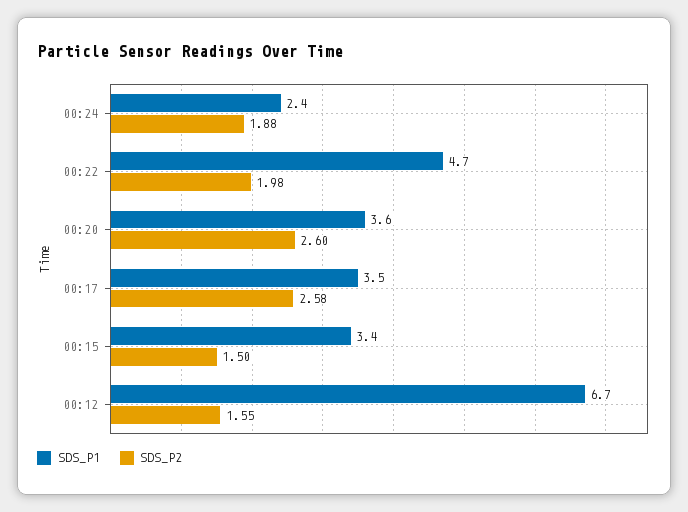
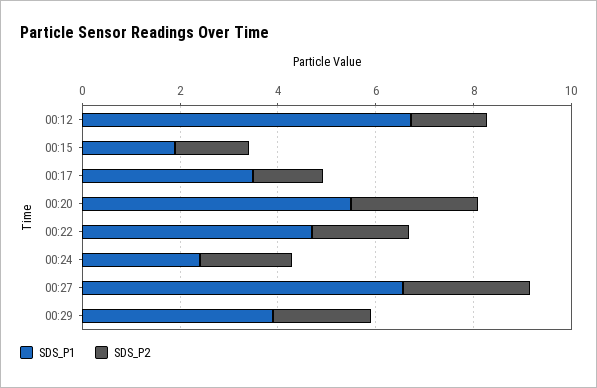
SDS_P1, 00:20: 3.6 -> 5.5
SDS_P2, 00:17: 2.58 -> 1.5
SDS_P1, 00:15: 3.4 -> 2
SDS_P1, 00:27: none -> 6.5
SDS_P2, 00:27: none -> 2.5
SDS_P1, 00:29: none -> 4
SDS_P2, 00:29: none -> 2

